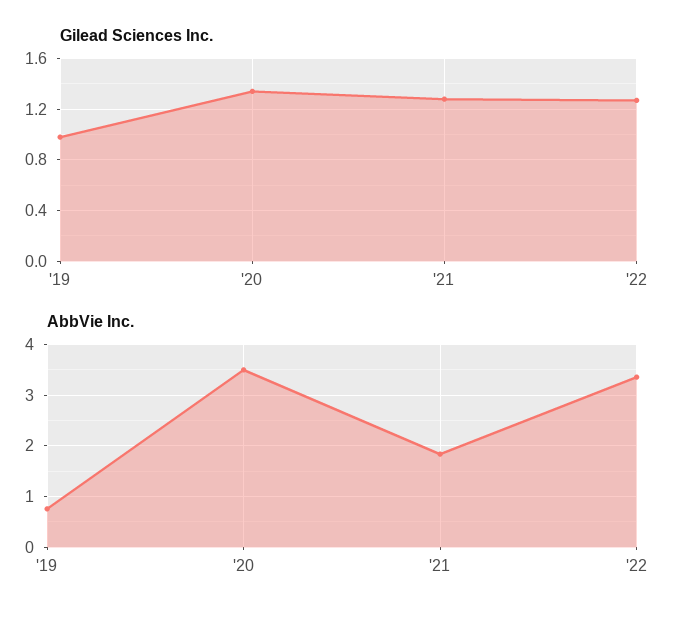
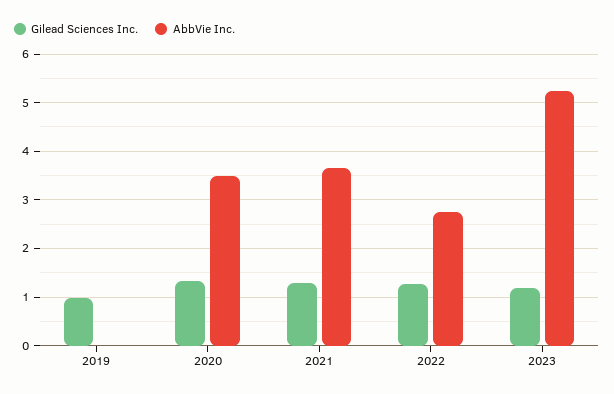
AbbVie Inc., '19: 0.8 -> 0
AbbVie Inc., '21: 1.8 -> 3.6
AbbVie Inc., '22: 3.4 -> 2.8
Gilead Sciences Inc., 2023: none -> 1.2
AbbVie Inc., 2023: none -> 5.2

